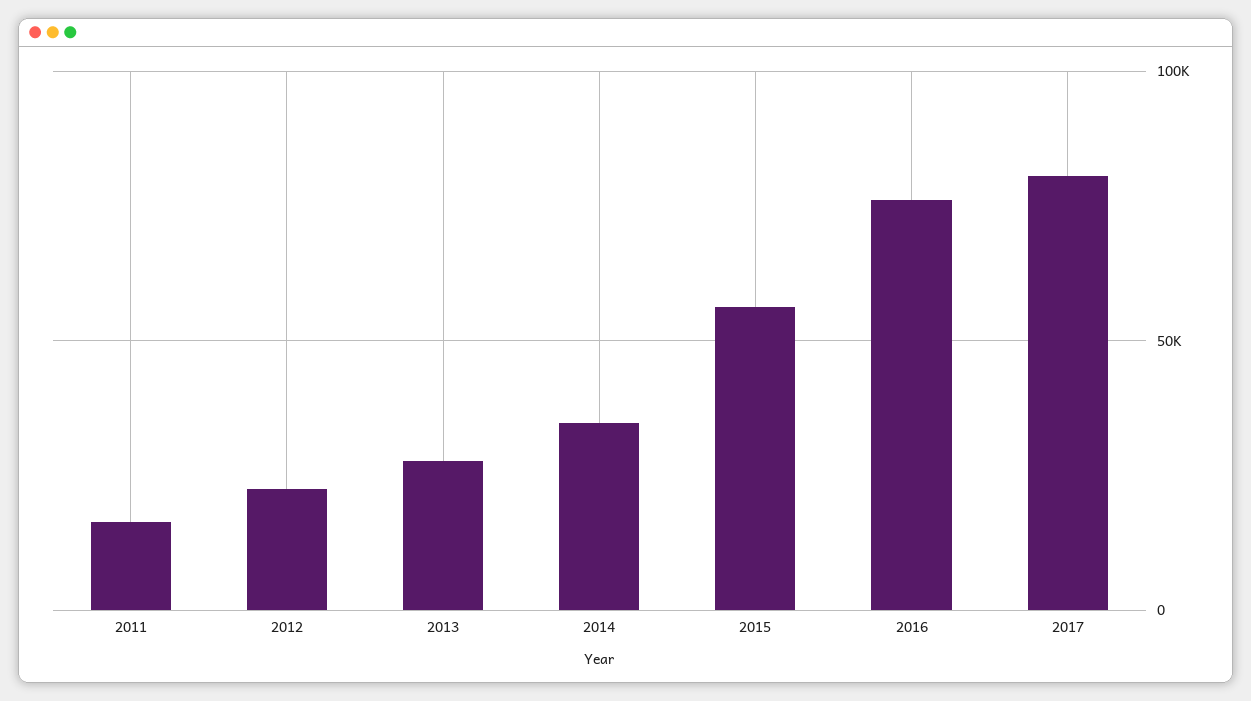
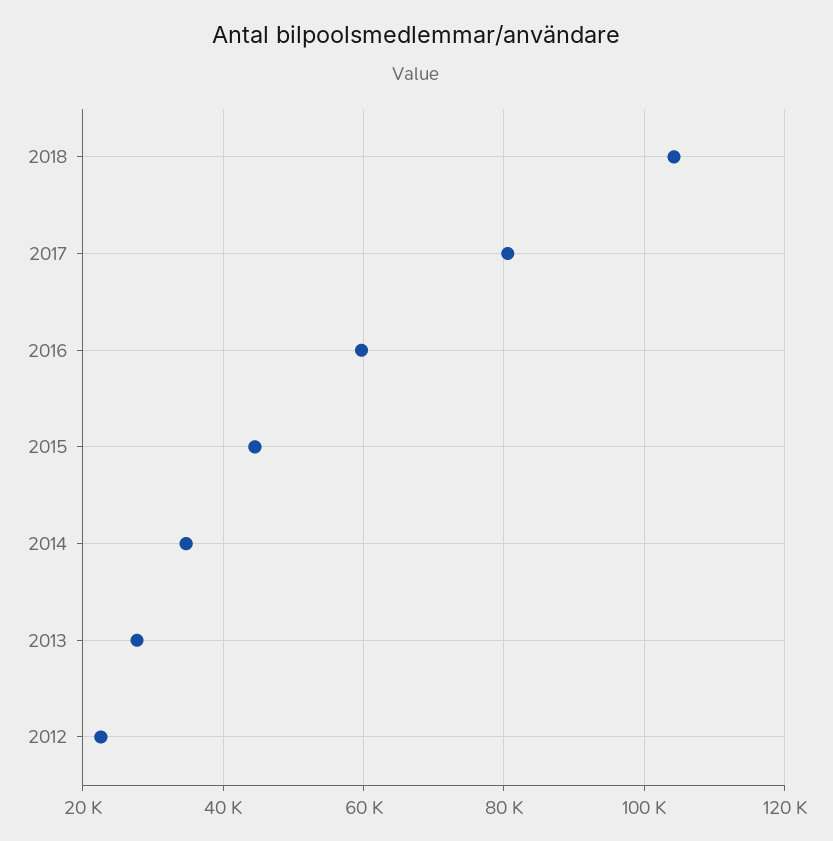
2011: 15000 -> none
2015: 55000 -> 44000
2016: 75000 -> 60000
2018: none -> 104000

